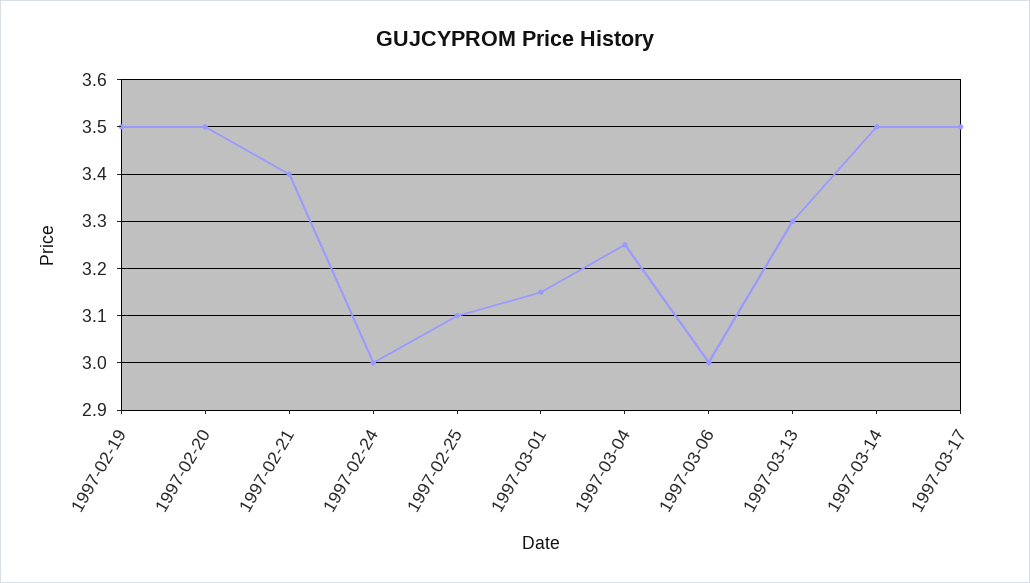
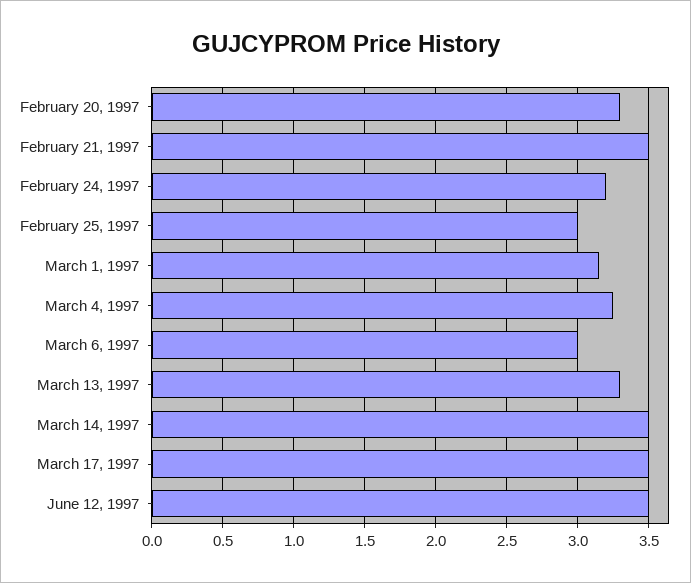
1997-02-19: 3.5 -> none
1997-02-20: 3.5 -> 3.3
1997-02-21: 3.4 -> 3.5
1997-02-24: 3 -> 3.2
1997-02-25: 3.1 -> 3
June 12, 1997: none -> 3.5

